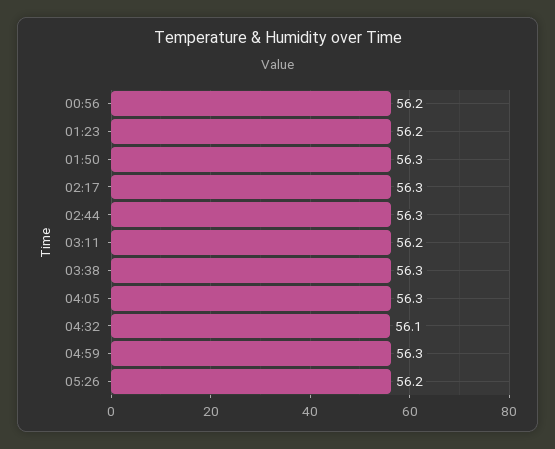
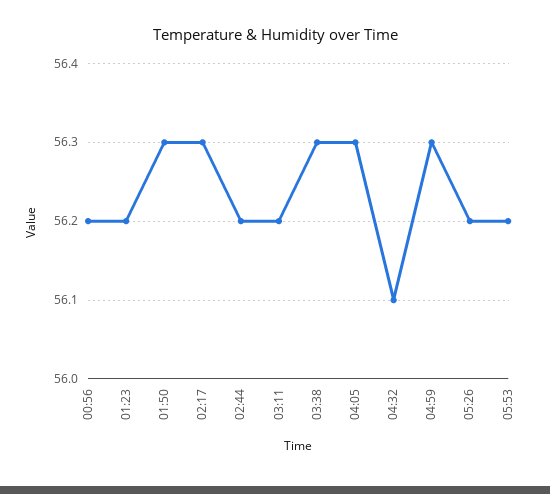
02:44: 56.3 -> 56.2
05:53: none -> 56.2

